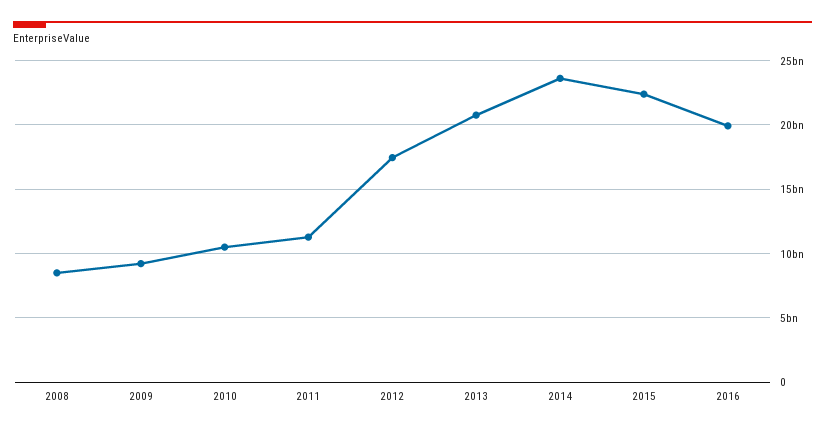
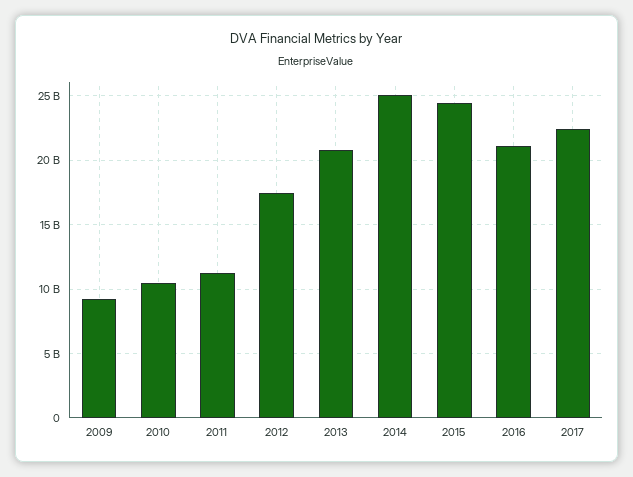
2008: 8500000000 -> none
2014: 23500000000 -> 25000000000
2015: 22500000000 -> 24500000000
2016: 20000000000 -> 21000000000
2017: none -> 22500000000

